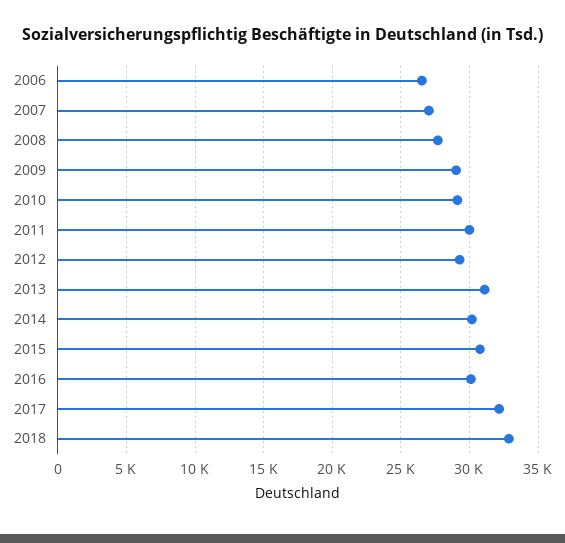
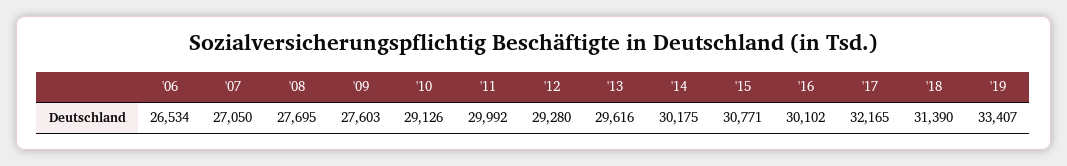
2009: 29000 -> 27603
2013: 31000 -> 29616
2018: 33000 -> 31390
'19: none -> 33407

